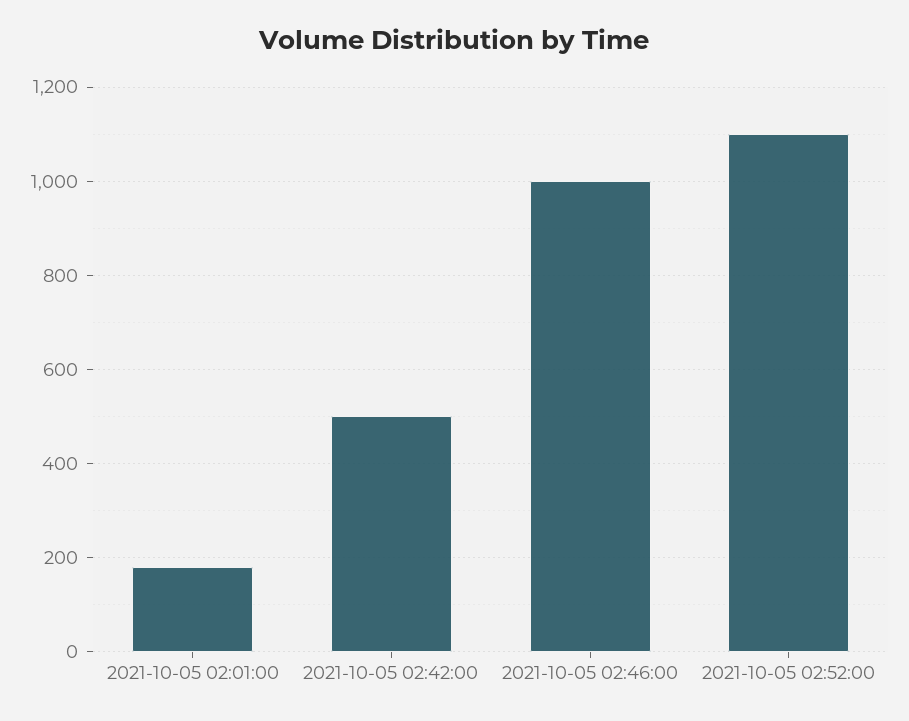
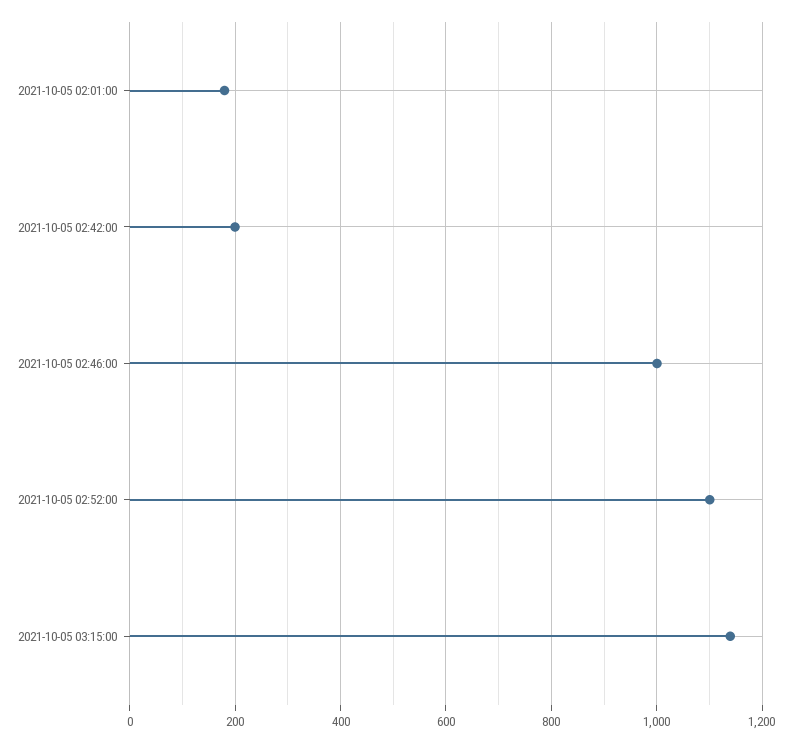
2021-10-05 02:42:00: 500 -> 200
2021-10-05 03:15:00: none -> 1140

